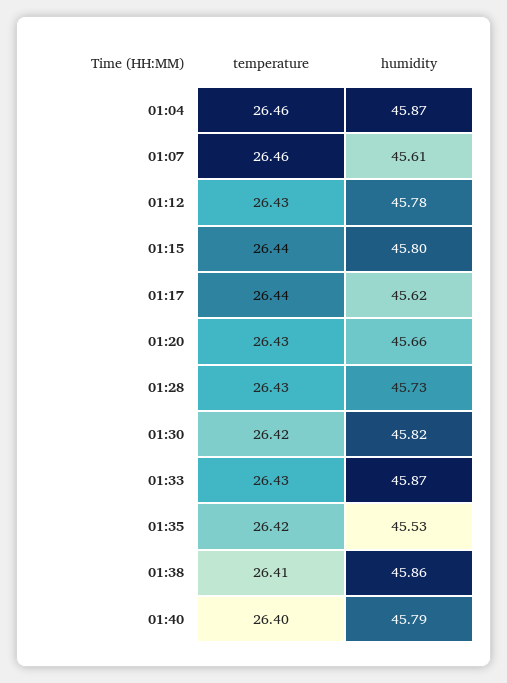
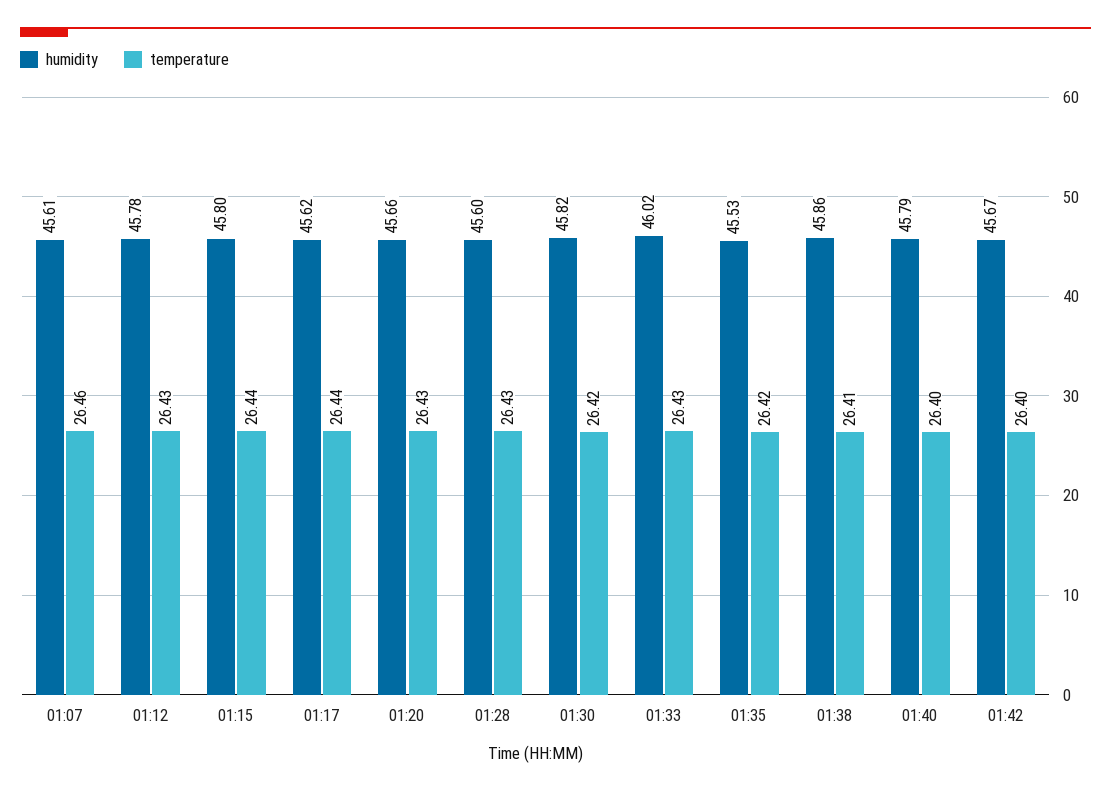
temperature, 01:04: 26.46 -> none
humidity, 01:04: 45.87 -> none
humidity, 01:28: 45.73 -> 45.6
humidity, 01:33: 45.87 -> 46.02
humidity, 01:42: none -> 45.67
temperature, 01:42: none -> 26.4

